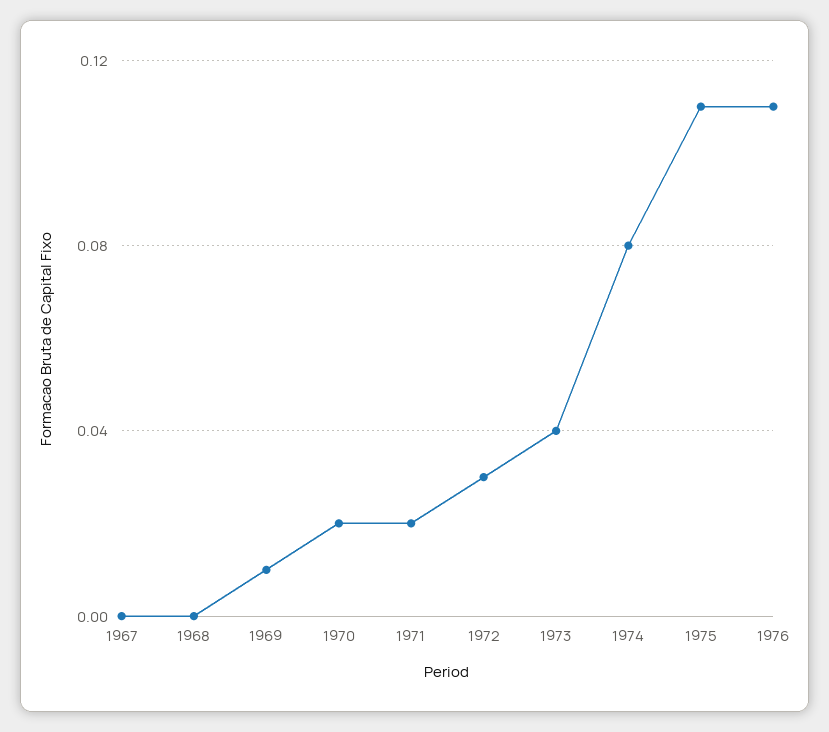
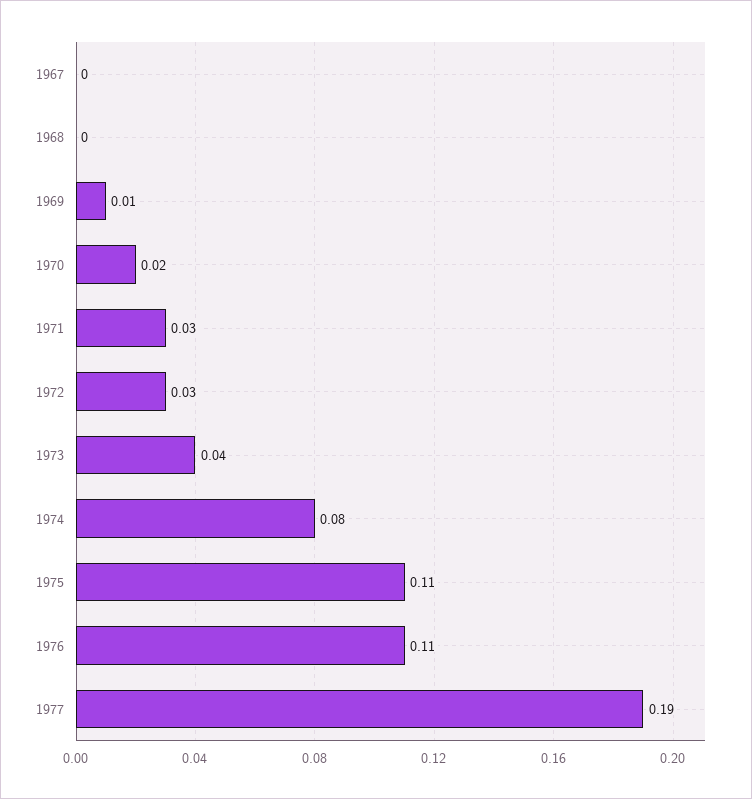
1971: 0.02 -> 0.03
1977: none -> 0.19

